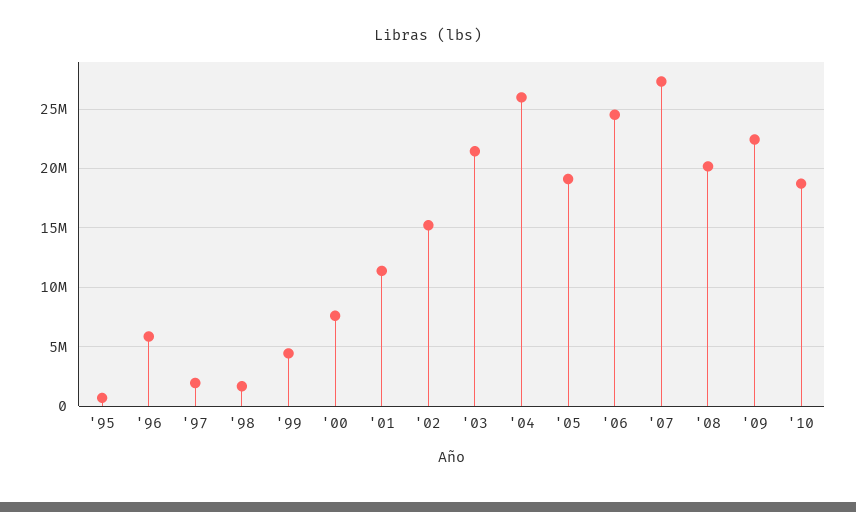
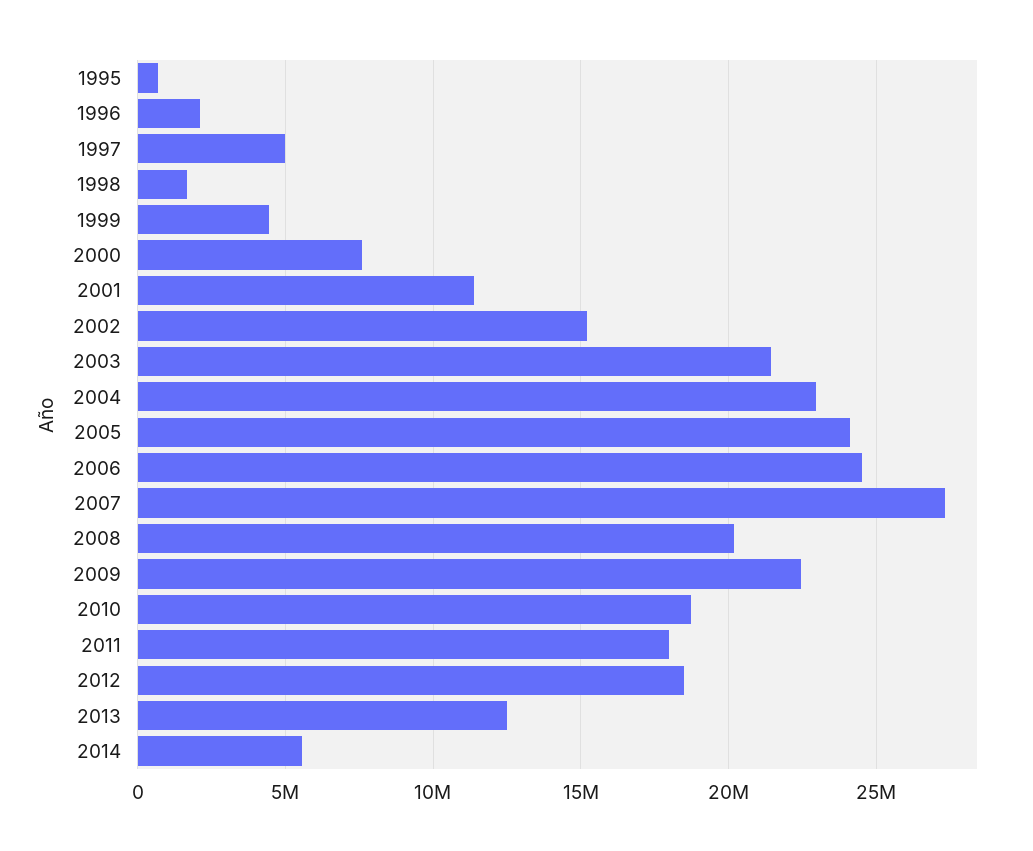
'96: 6000000 -> 2000000
'97: 2000000 -> 5000000
'04: 26000000 -> 23000000
'05: 19000000 -> 24000000
2011: none -> 18000000
2012: none -> 18500000
2013: none -> 12500000
2014: none -> 5500000

